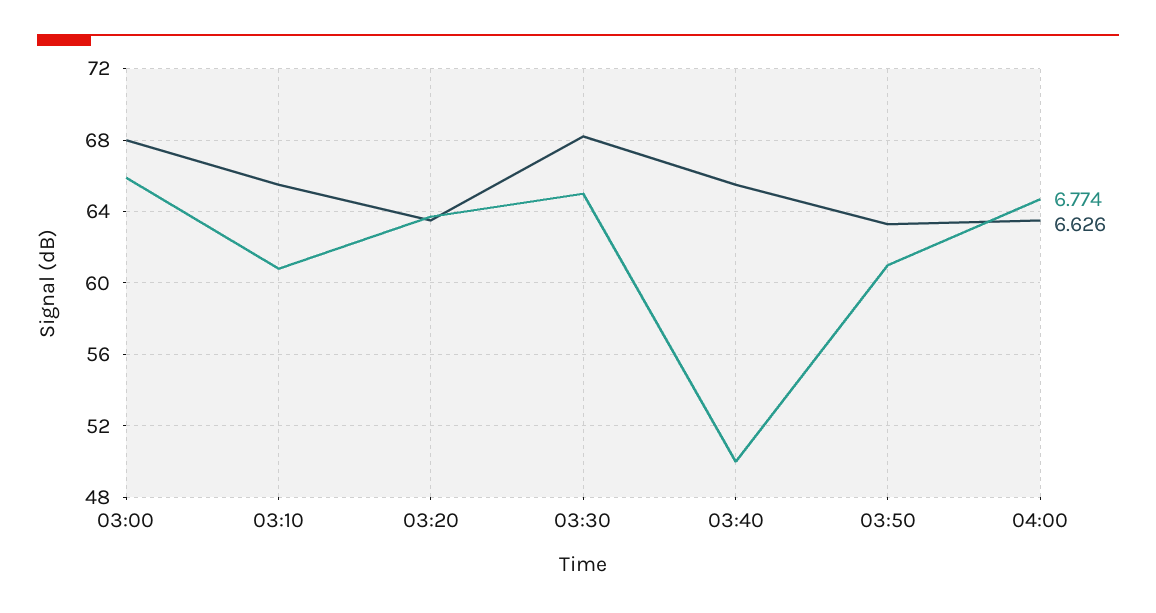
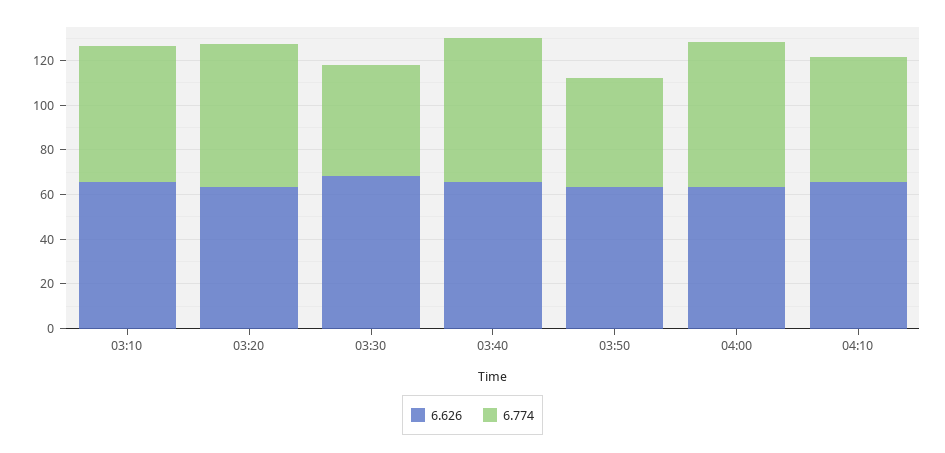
6.774, 03:00: 66 -> none
6.626, 03:00: 68 -> none
6.774, 03:30: 65 -> 50
6.774, 03:40: 50 -> 65
6.774, 03:50: 61 -> 50
6.626, 04:10: none -> 65
6.774, 04:10: none -> 55

